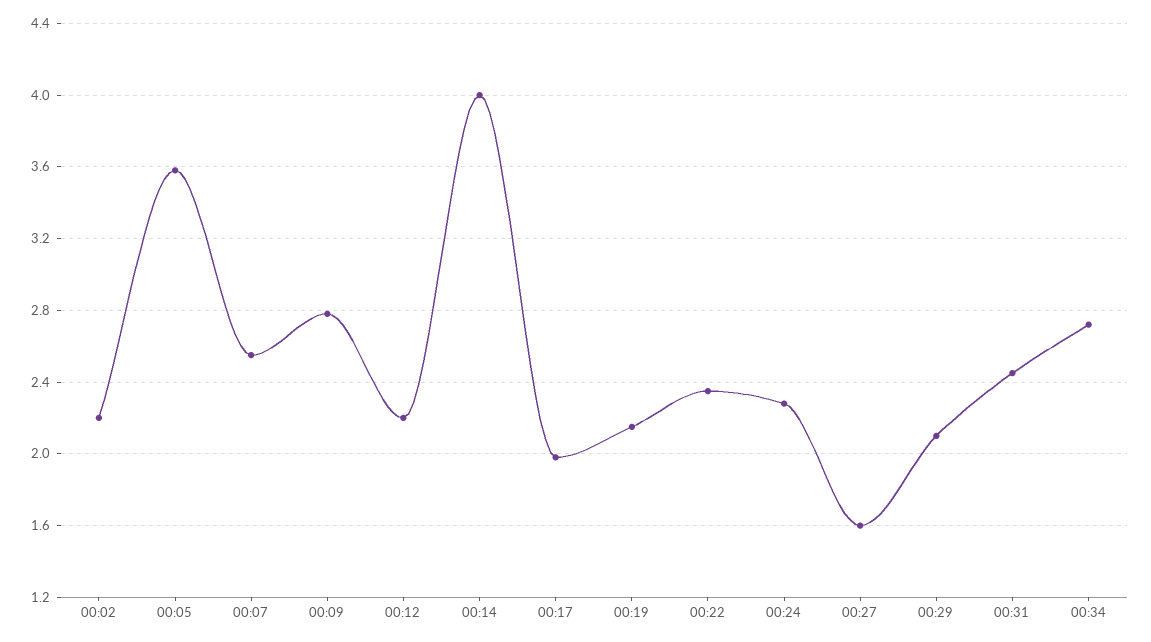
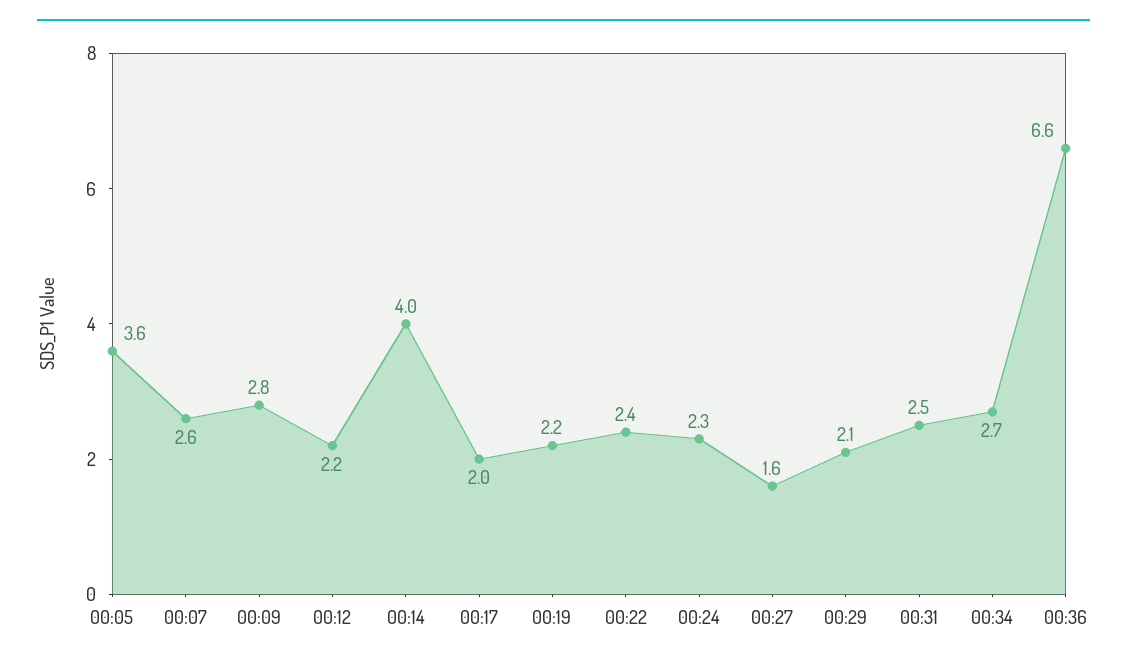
00:02: 2.2 -> none
00:36: none -> 6.6

